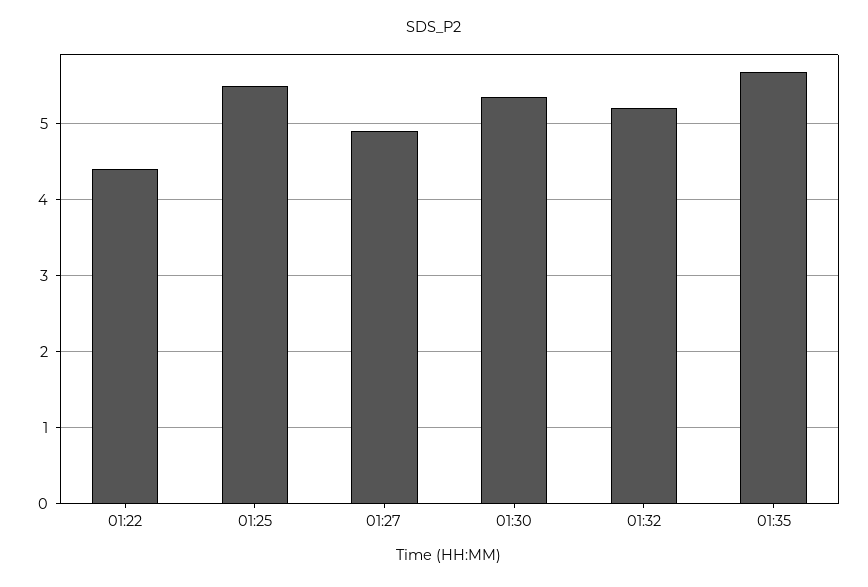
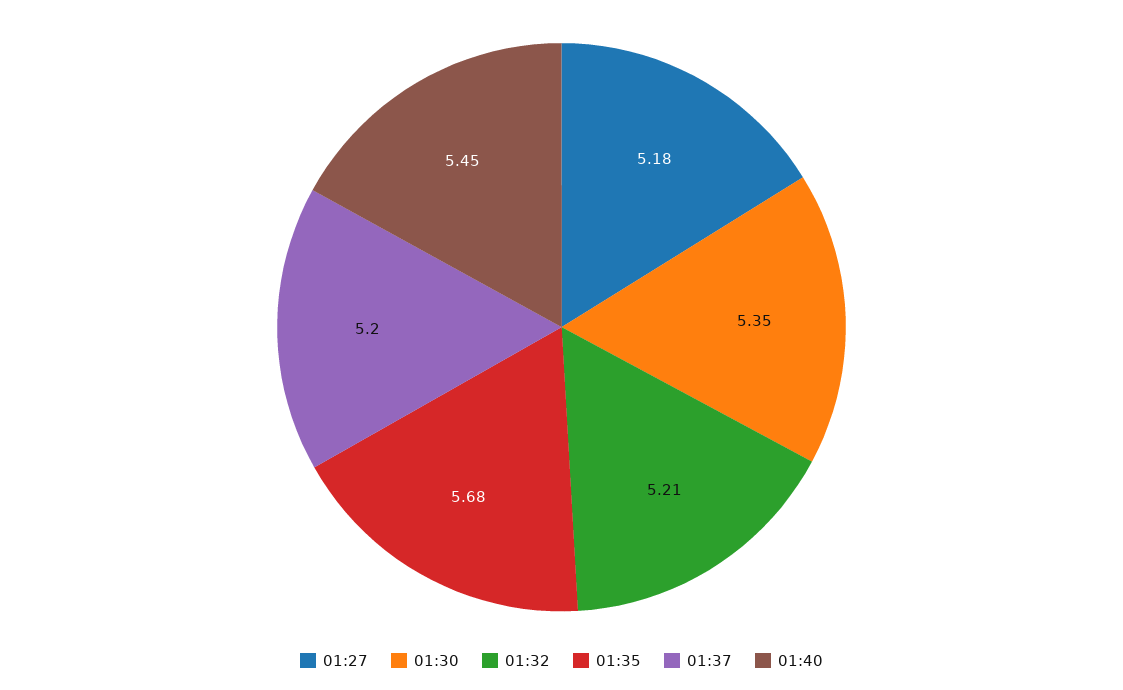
01:22: 4.4 -> none
01:25: 5.5 -> none
01:27: 4.9 -> 5.18
01:37: none -> 5.2
01:40: none -> 5.45

